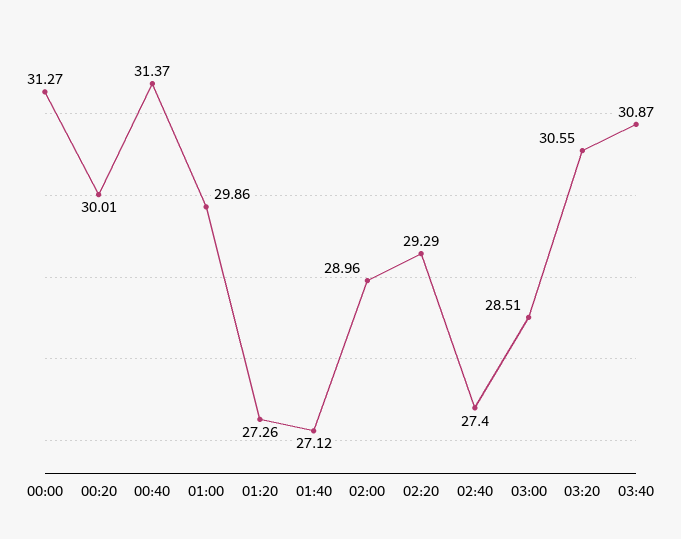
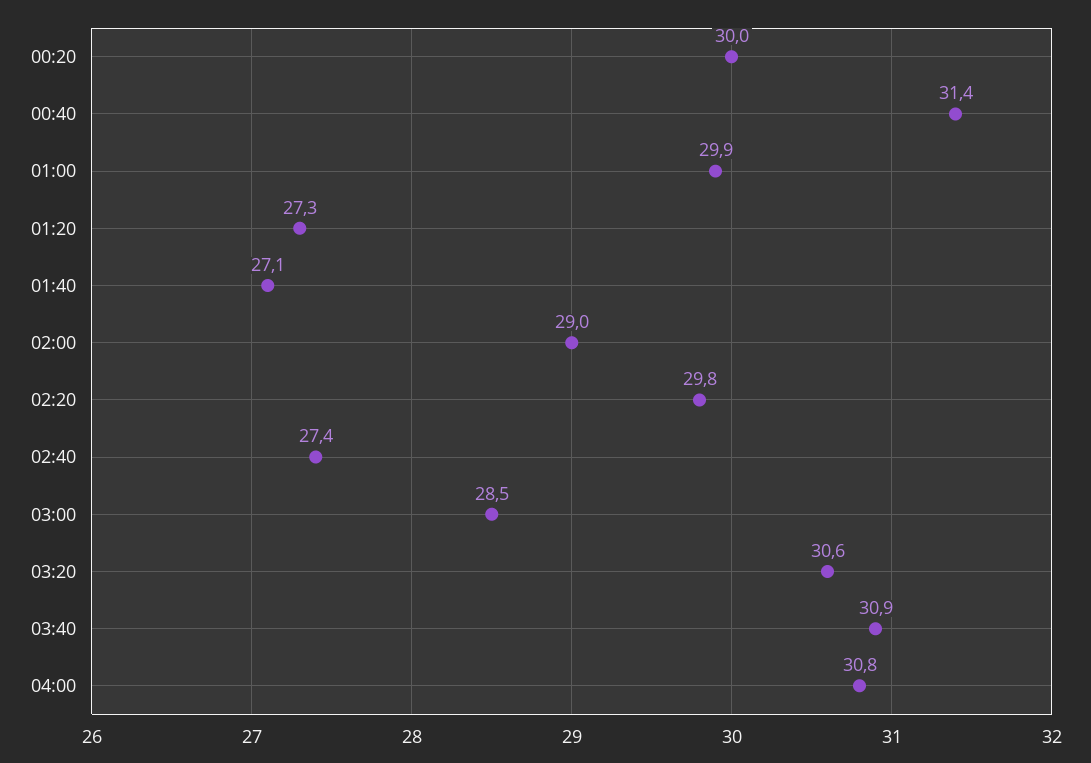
00:00: 31.27 -> none
02:20: 29.29 -> 29.8
04:00: none -> 30.8

